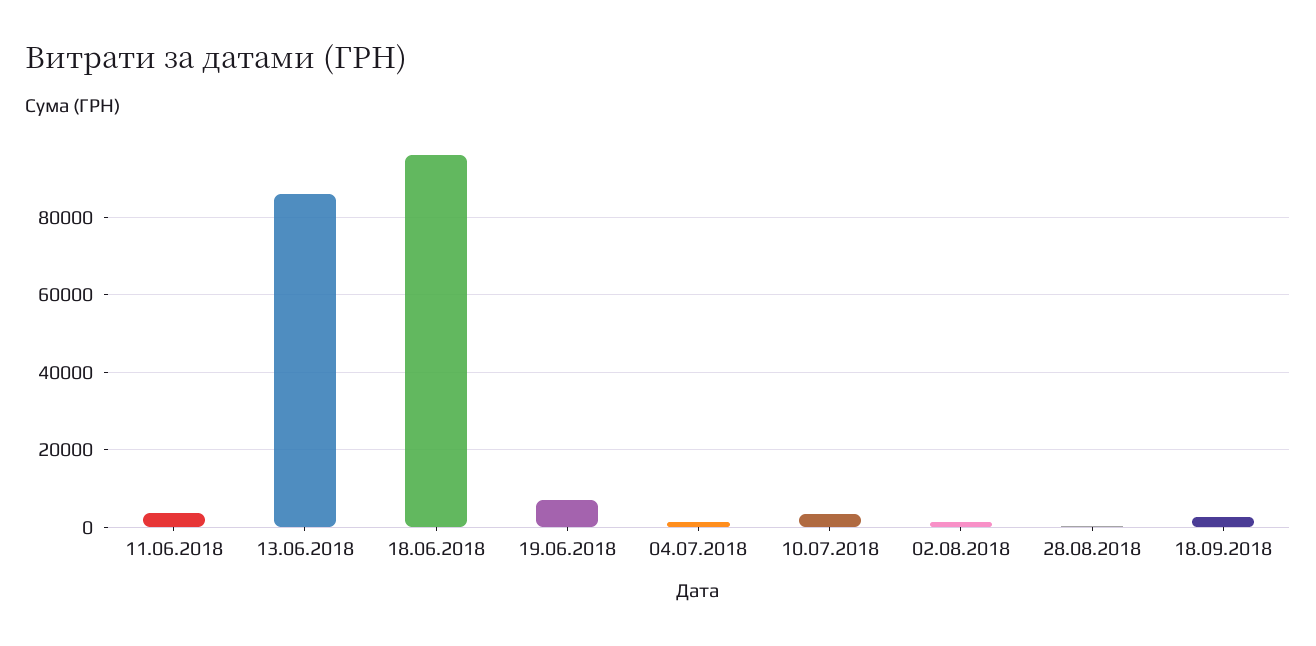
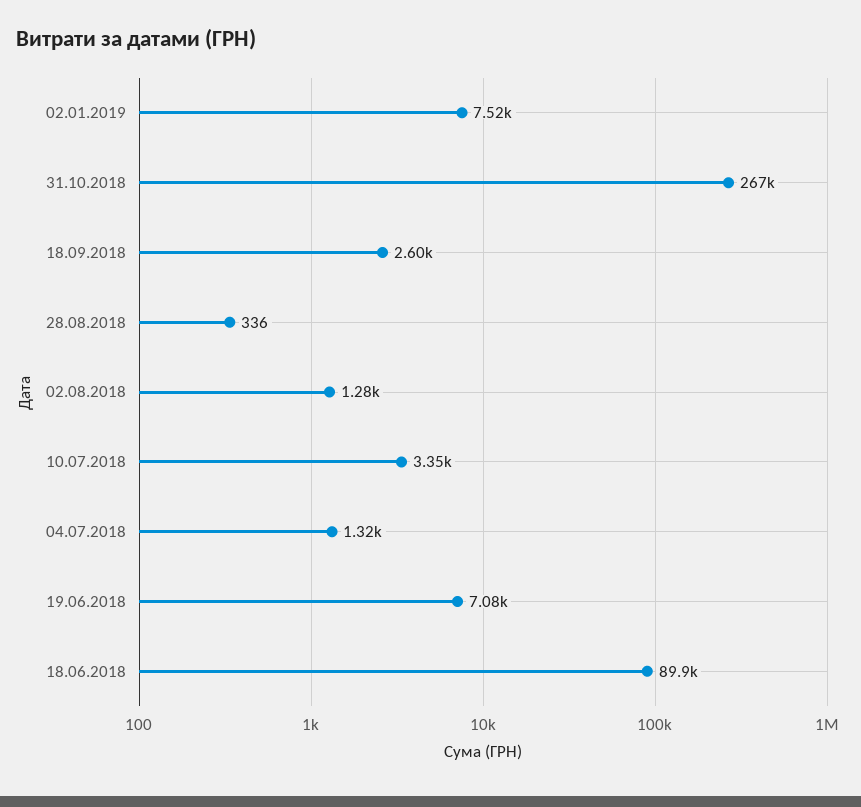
11.06.2018: 4000 -> none
13.06.2018: 86000 -> none
18.06.2018: 96000 -> 89900
02.01.2019: none -> 7520
31.10.2018: none -> 267000

